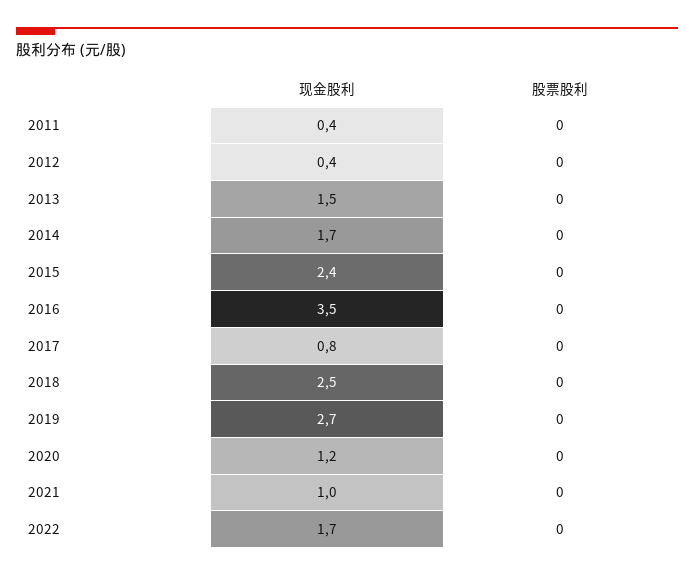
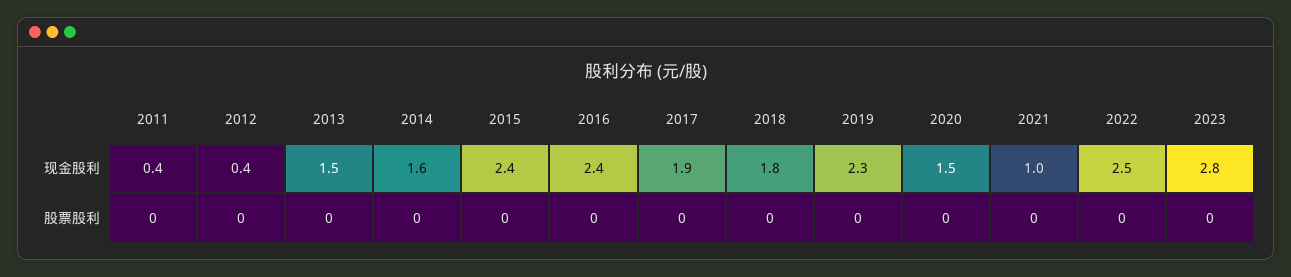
现金股利, 2014: 1.7 -> 1.6
现金股利, 2016: 3.5 -> 2.4
现金股利, 2017: 0.8 -> 1.9
现金股利, 2018: 2.5 -> 1.8
现金股利, 2019: 2.7 -> 2.3
现金股利, 2020: 1.2 -> 1.5
现金股利, 2022: 1.7 -> 2.5
现金股利, 2023: none -> 2.8
股票股利, 2023: none -> 0

